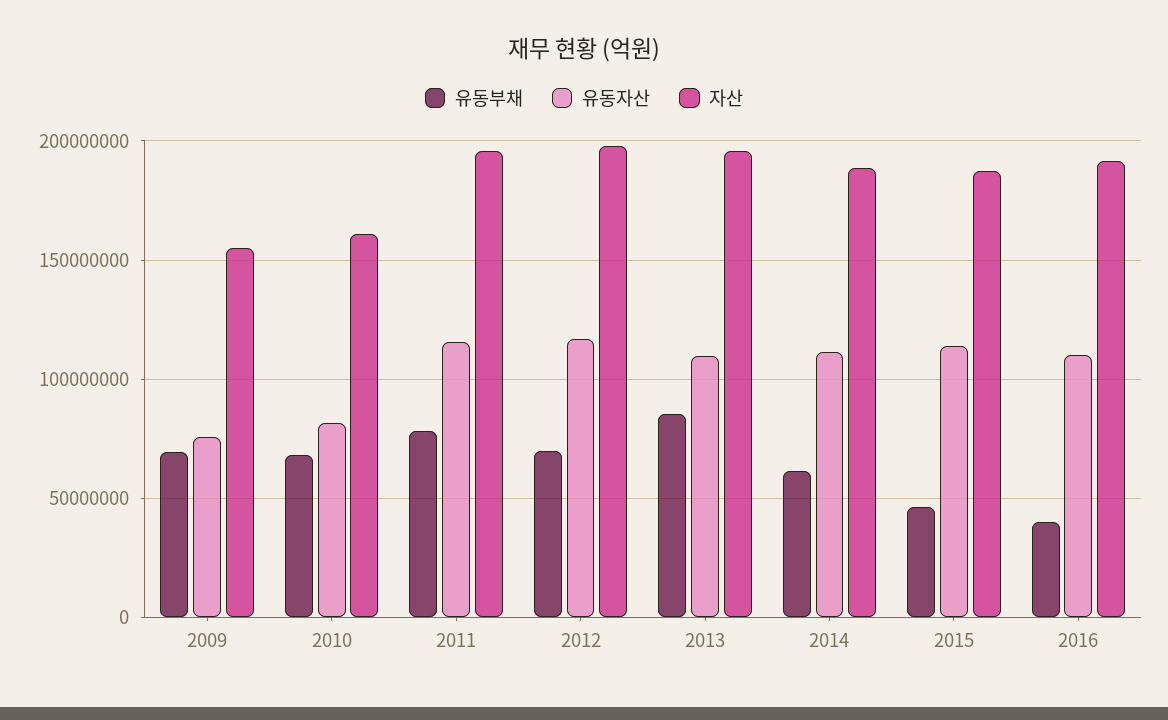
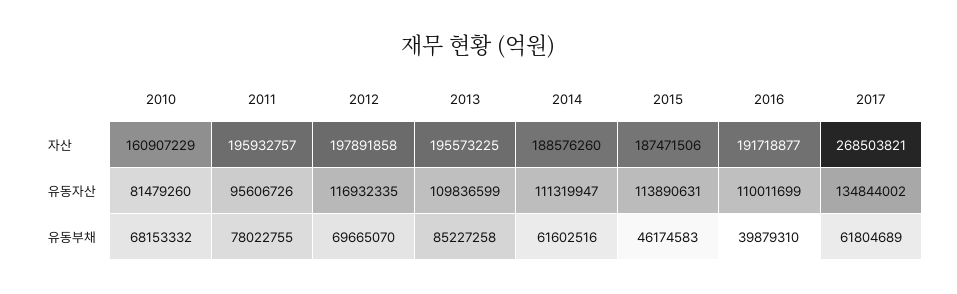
유동부채, 2009: 70000000 -> none
유동자산, 2009: 75000000 -> none
자산, 2009: 155000000 -> none
유동자산, 2011: 115000000 -> 95606726
자산, 2017: none -> 268503821
유동자산, 2017: none -> 134844002
유동부채, 2017: none -> 61804689

